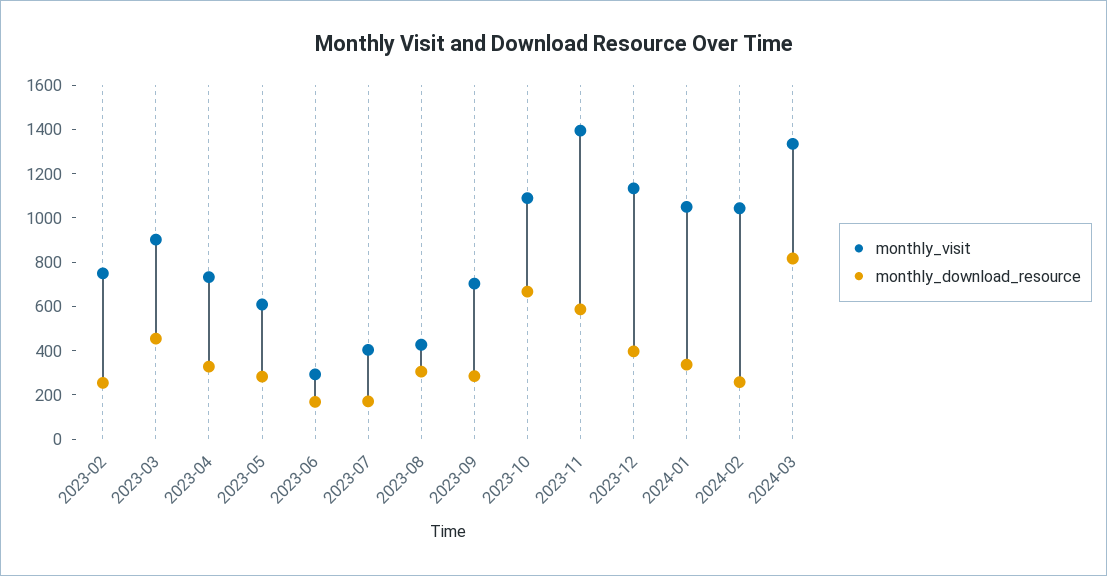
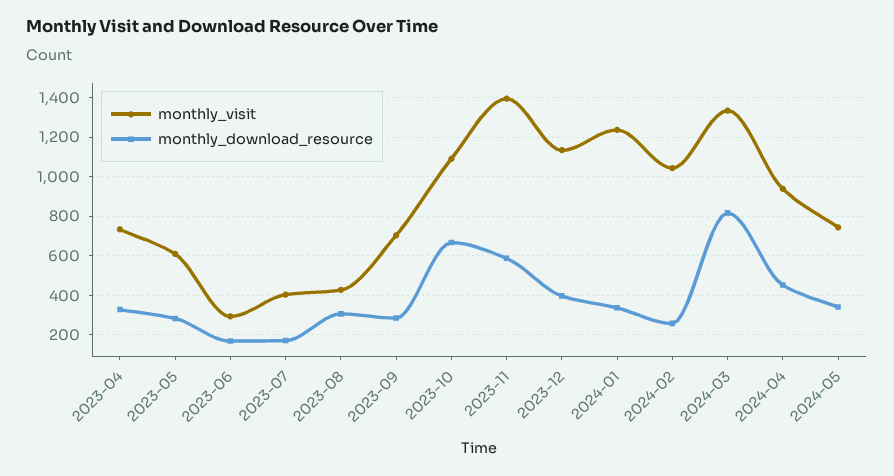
monthly_visit, 2023-02: 750 -> none
monthly_download_resource, 2023-02: 250 -> none
monthly_visit, 2023-03: 900 -> none
monthly_download_resource, 2023-03: 450 -> none
monthly_visit, 2024-01: 1050 -> 1250
monthly_visit, 2024-04: none -> 950
monthly_download_resource, 2024-04: none -> 450
monthly_visit, 2024-05: none -> 750
monthly_download_resource, 2024-05: none -> 350

